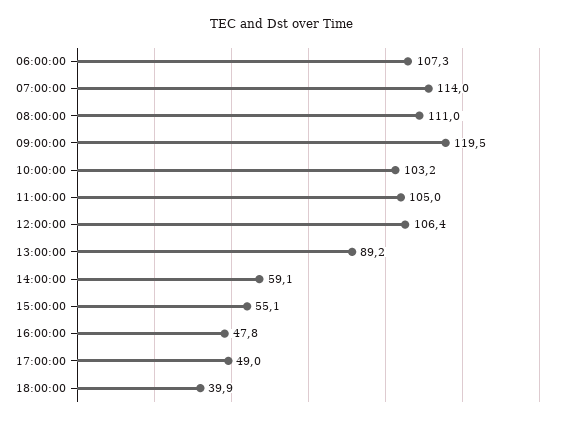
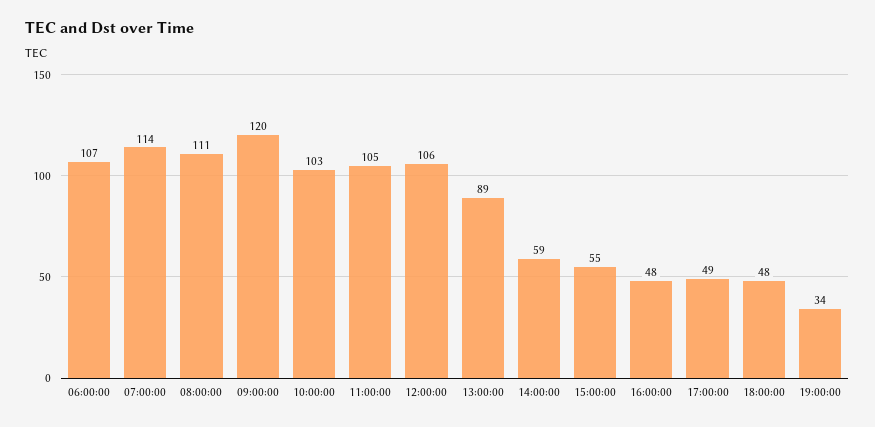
18:00:00: 39.9 -> 48
19:00:00: none -> 34

